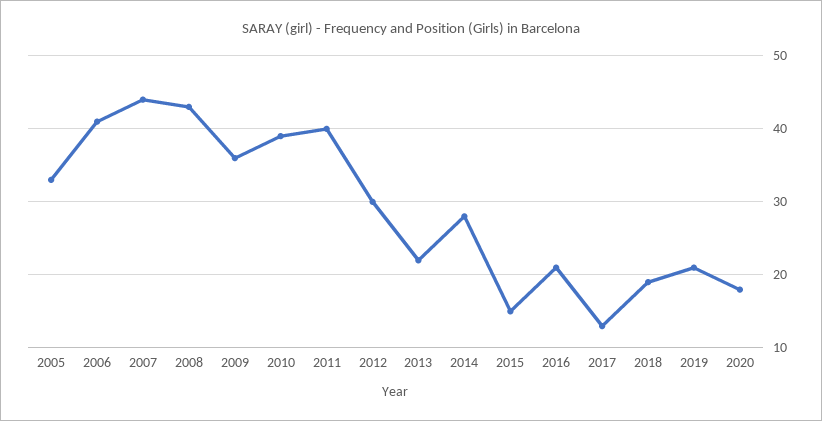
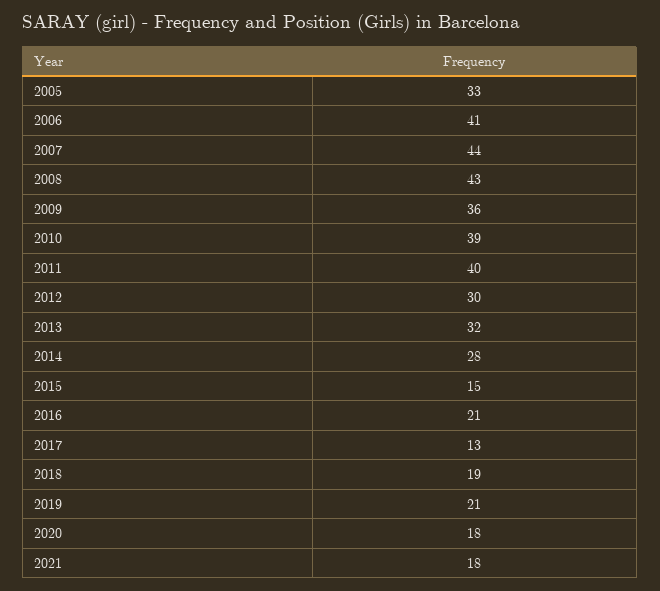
2013: 22 -> 32
2021: none -> 18

